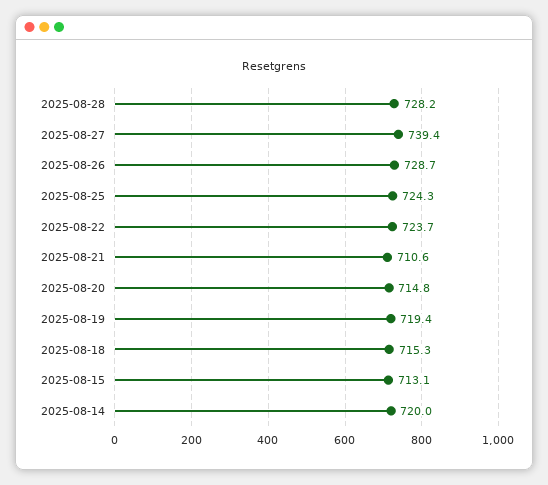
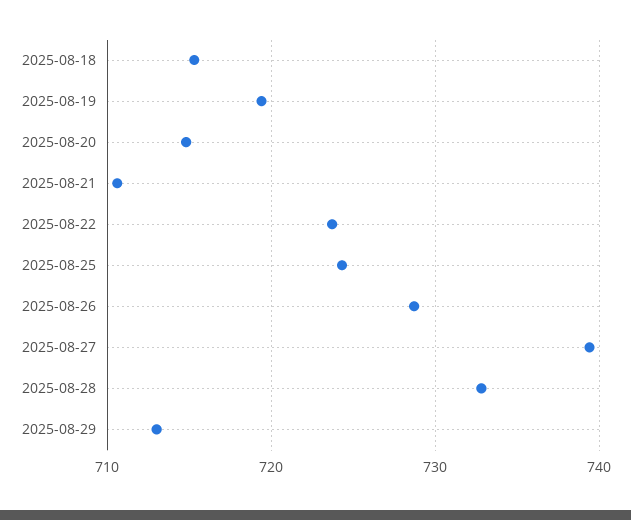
2025-08-28: 728.2 -> 733
2025-08-15: 713.1 -> none
2025-08-14: 720 -> none
2025-08-29: none -> 713

